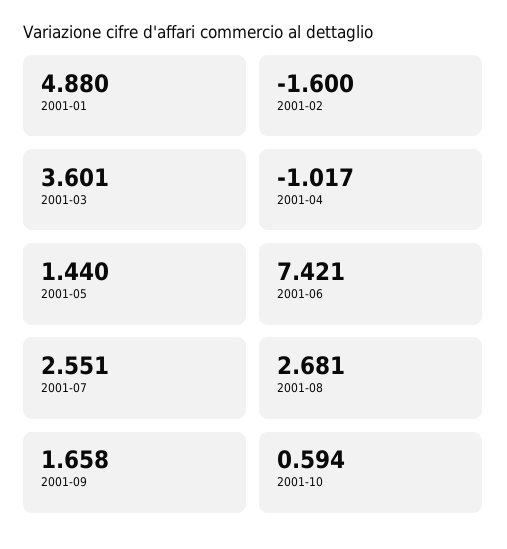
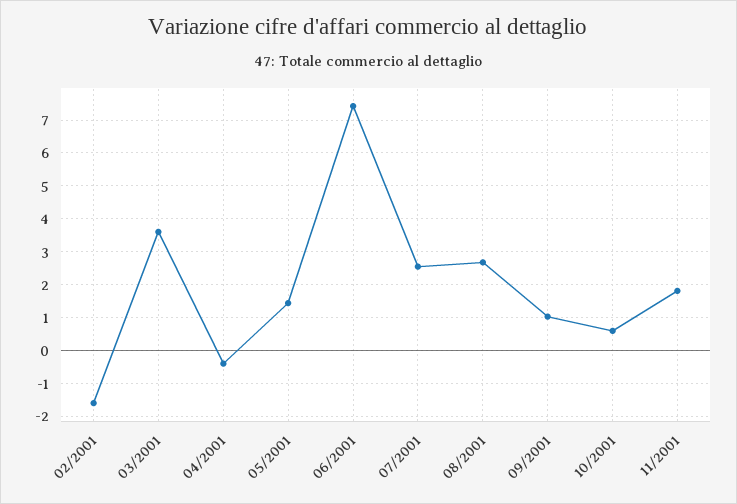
2001-01: 4.88 -> none
2001-04: -1.017 -> -0.4
2001-09: 1.658 -> 1
11/2001: none -> 1.8

